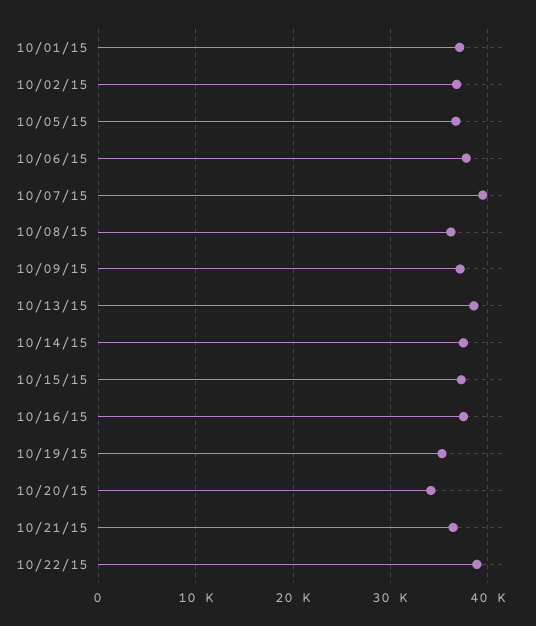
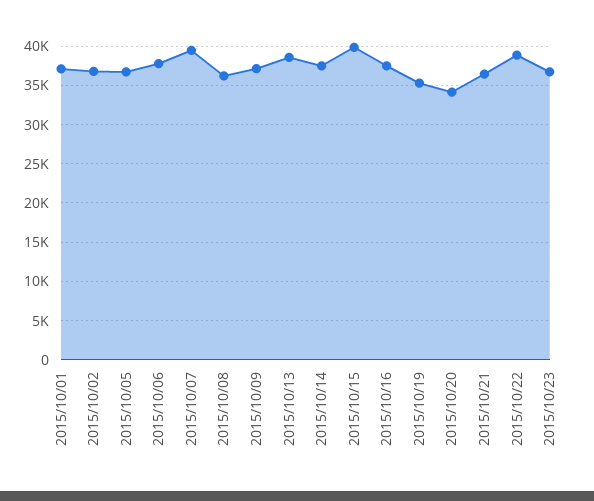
10/15/15: 37000 -> 40000
2015/10/23: none -> 37000

